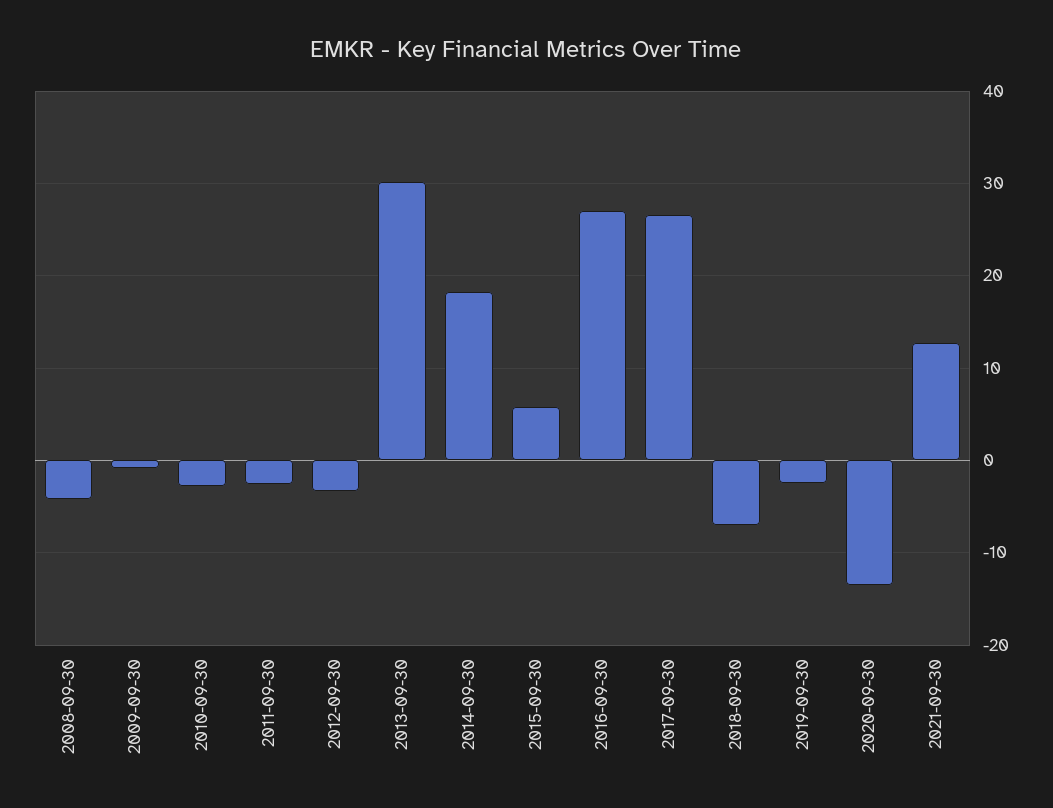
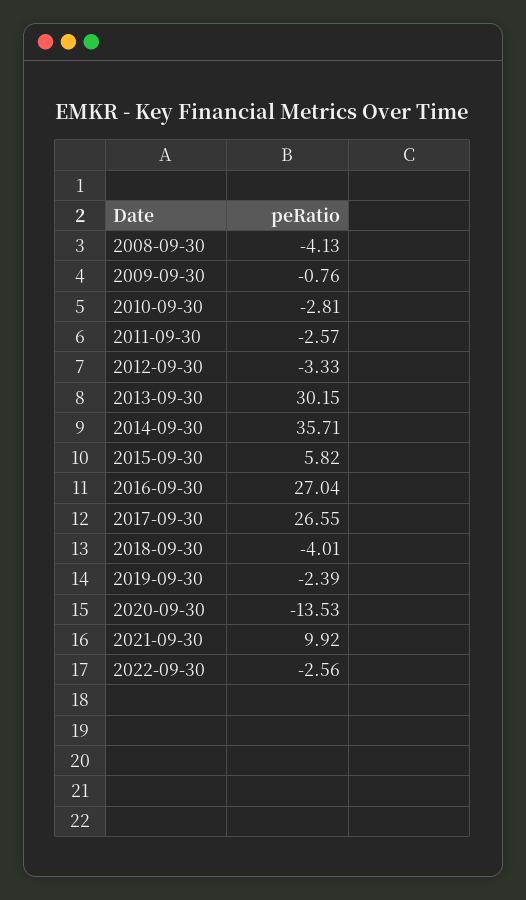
2014-09-30: 18 -> 35.71
2018-09-30: -7 -> -4.01
2021-09-30: 13 -> 9.92
2022-09-30: none -> -2.56

